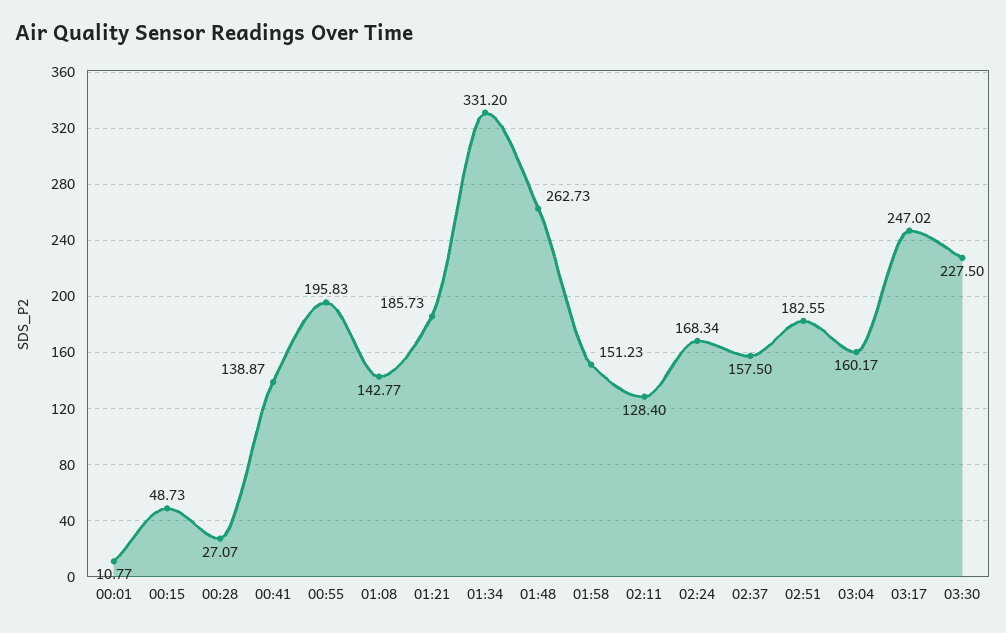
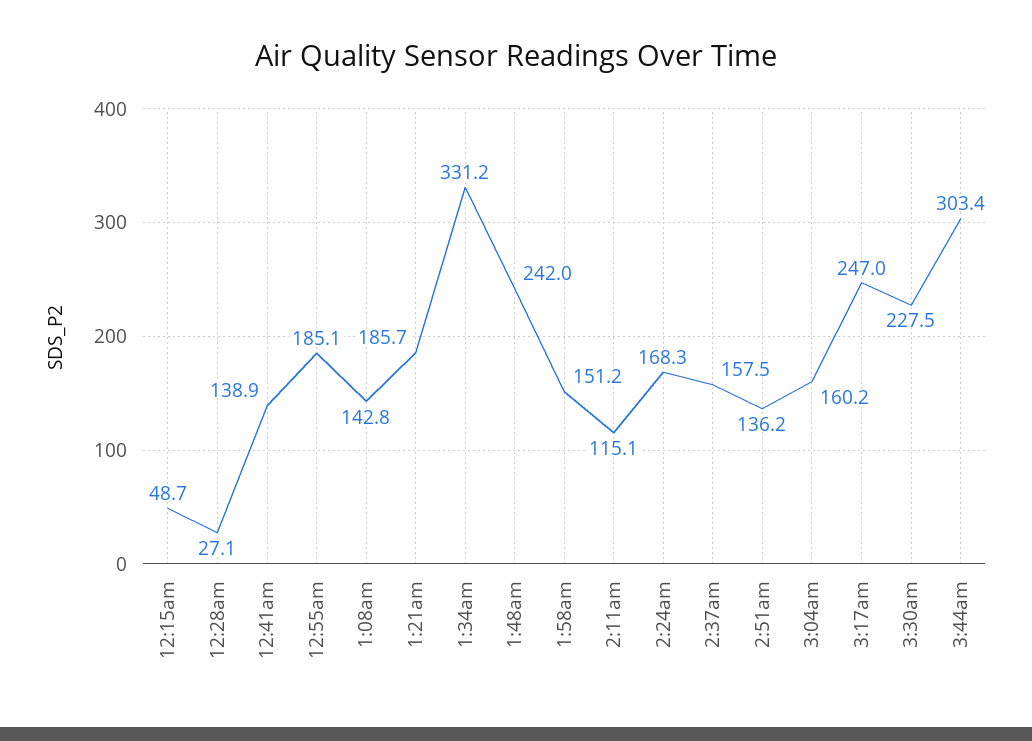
00:01: 10.77 -> none
00:55: 195.83 -> 185.1
01:48: 262.73 -> 242
02:11: 128.4 -> 115.1
02:51: 182.55 -> 136.2
3:44am: none -> 303.4

